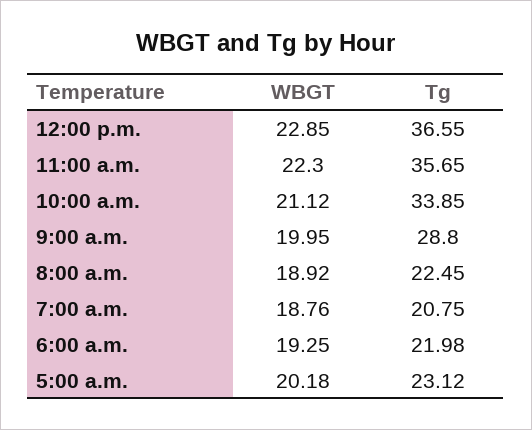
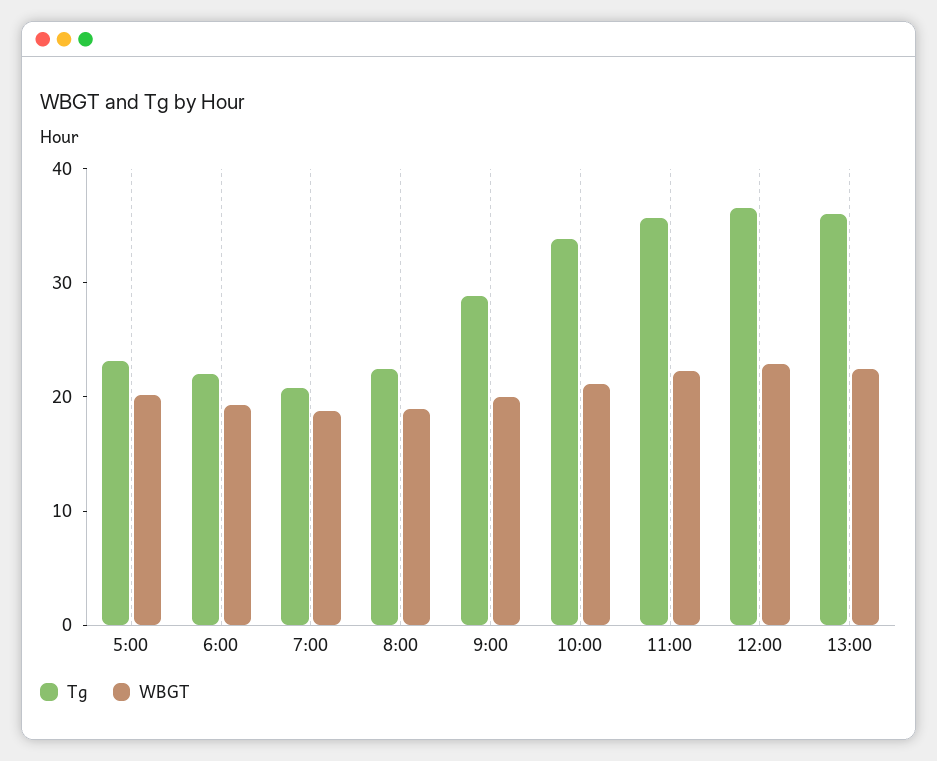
Tg, 13:00: none -> 36
WBGT, 13:00: none -> 22

